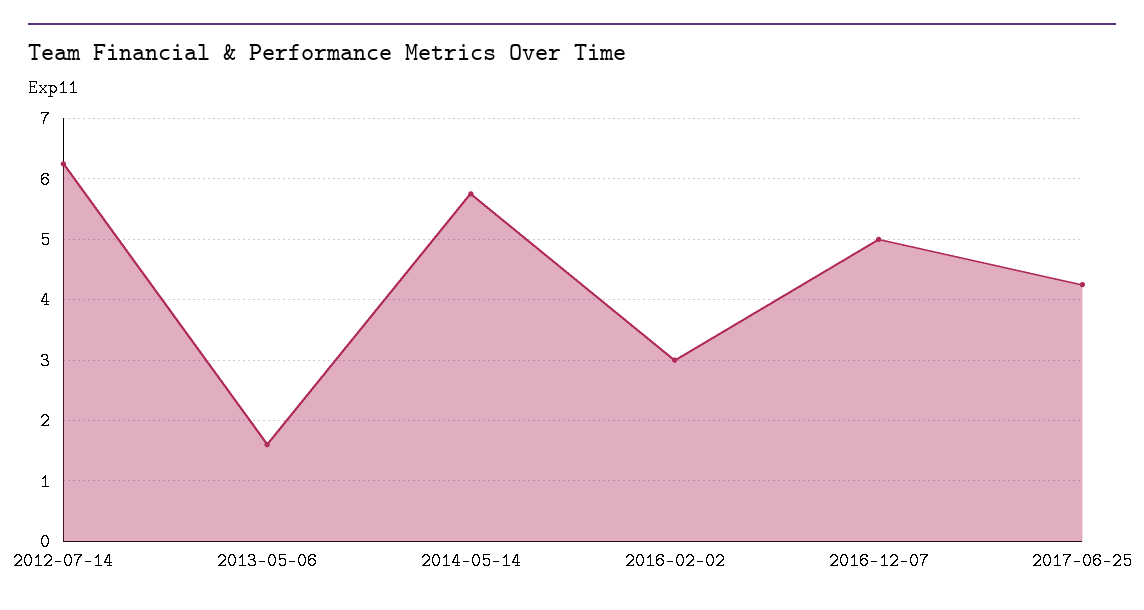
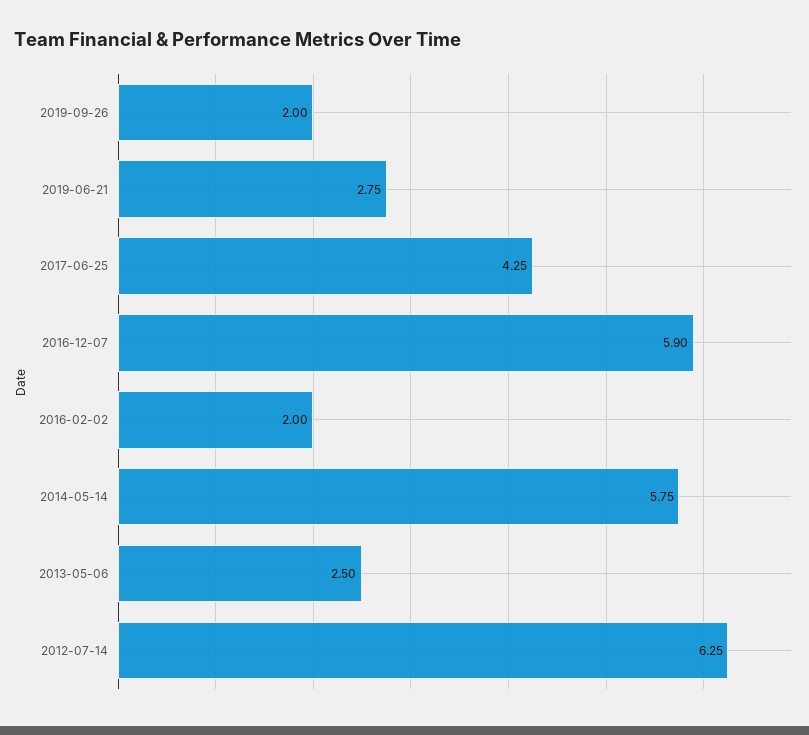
2013-05-06: 1.6 -> 2.5
2016-02-02: 3 -> 2
2016-12-07: 5 -> 5.9
2019-09-26: none -> 2
2019-06-21: none -> 2.75

